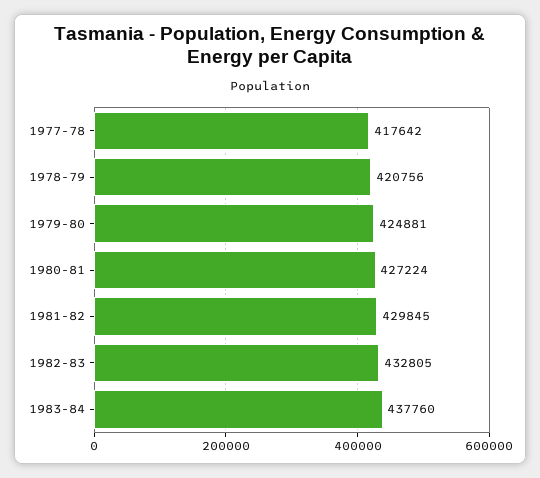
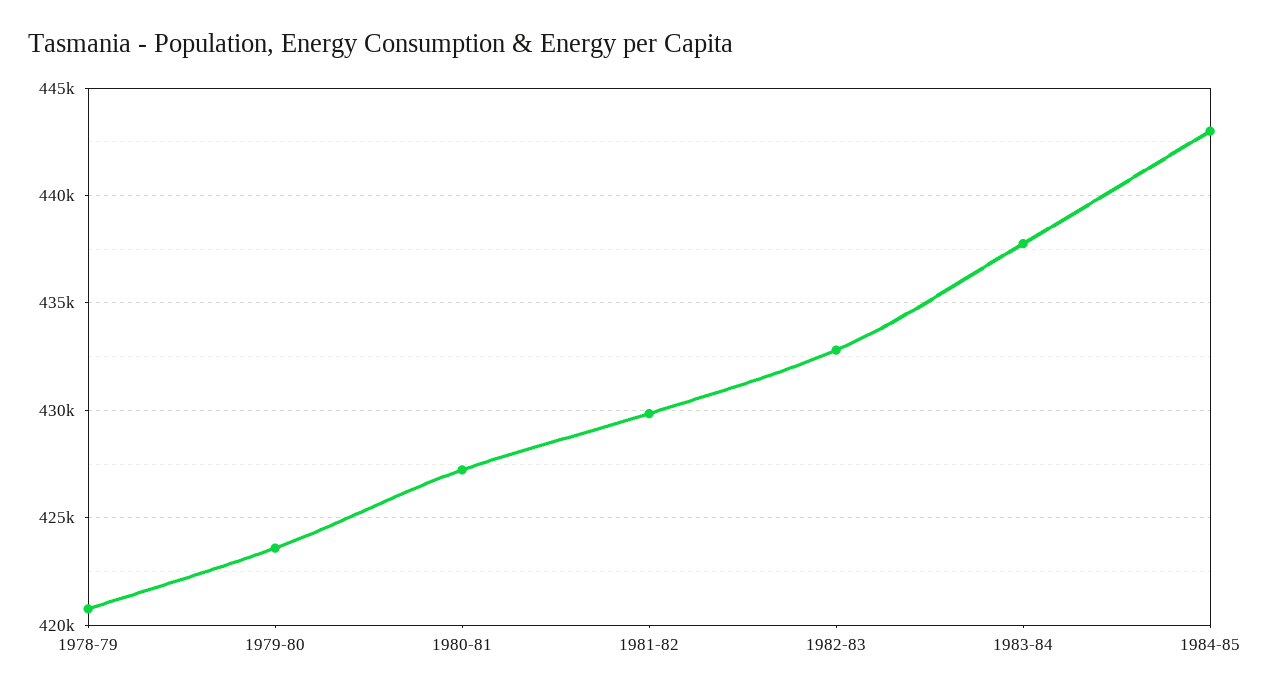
1977-78: 417642 -> none
1979-80: 424881 -> 423500
1984-85: none -> 443000

